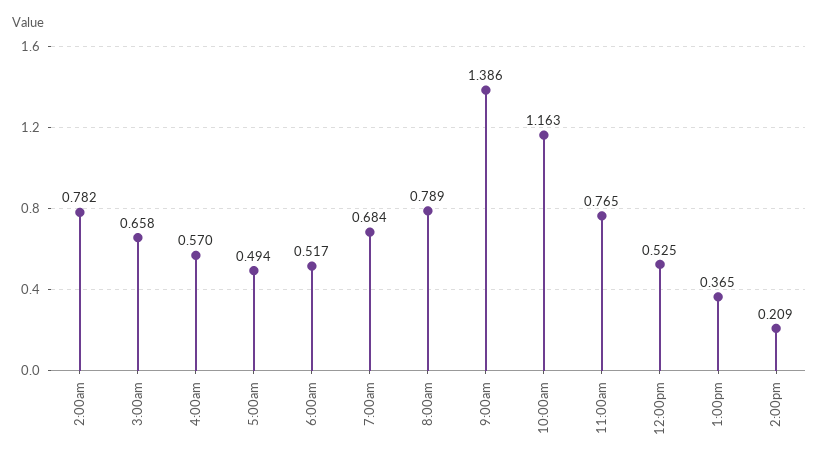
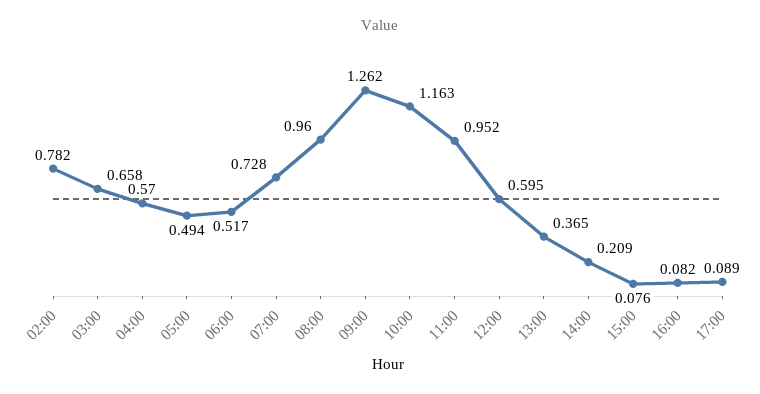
7:00am: 0.684 -> 0.728
8:00am: 0.789 -> 0.96
9:00am: 1.386 -> 1.262
11:00am: 0.765 -> 0.952
12:00pm: 0.525 -> 0.595
15:00: none -> 0.076
16:00: none -> 0.082
17:00: none -> 0.089

